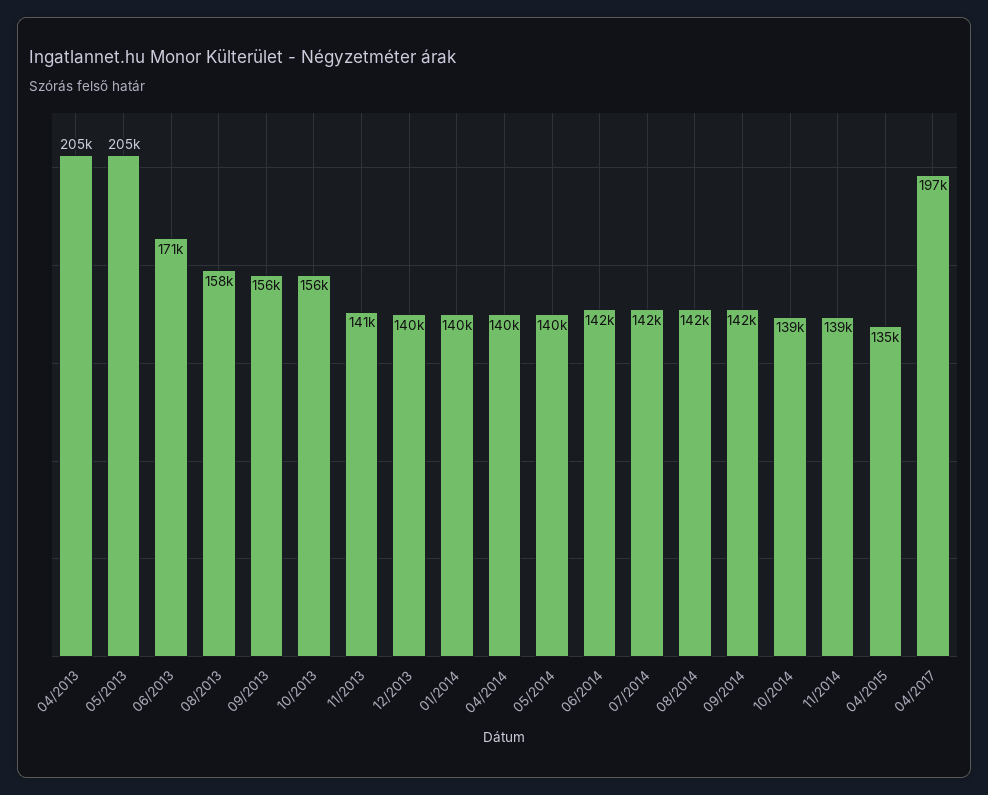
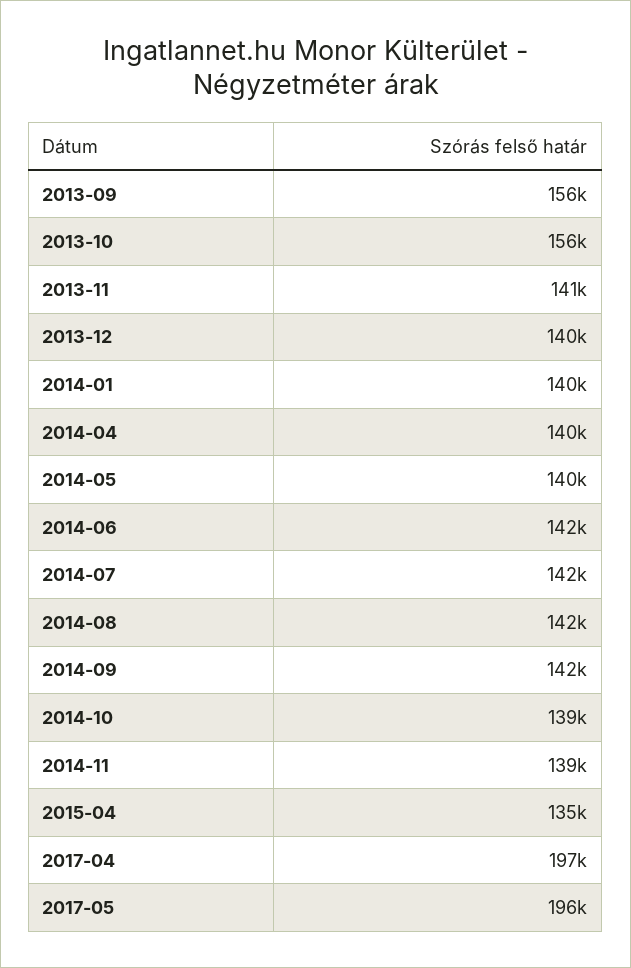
04/2013: 205000 -> none
05/2013: 205000 -> none
06/2013: 171000 -> none
08/2013: 158000 -> none
2017-05: none -> 196000

